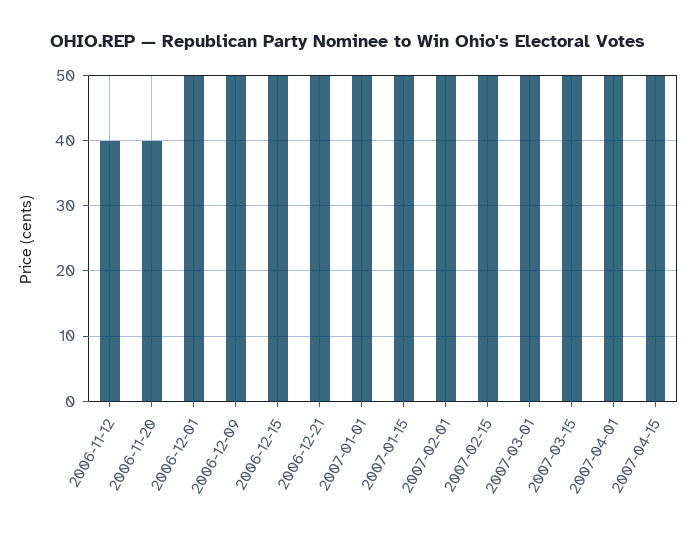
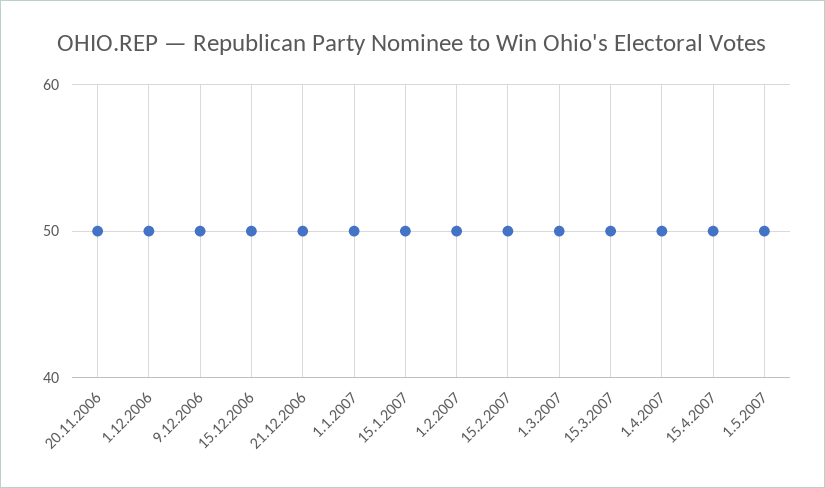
2006-11-12: 40 -> none
2006-11-20: 40 -> 50
1.5.2007: none -> 50

